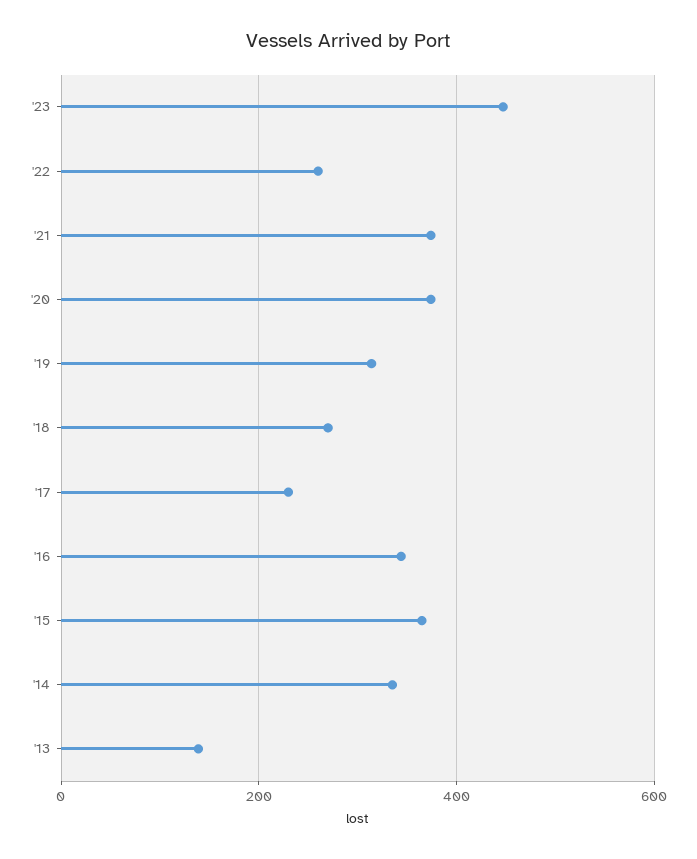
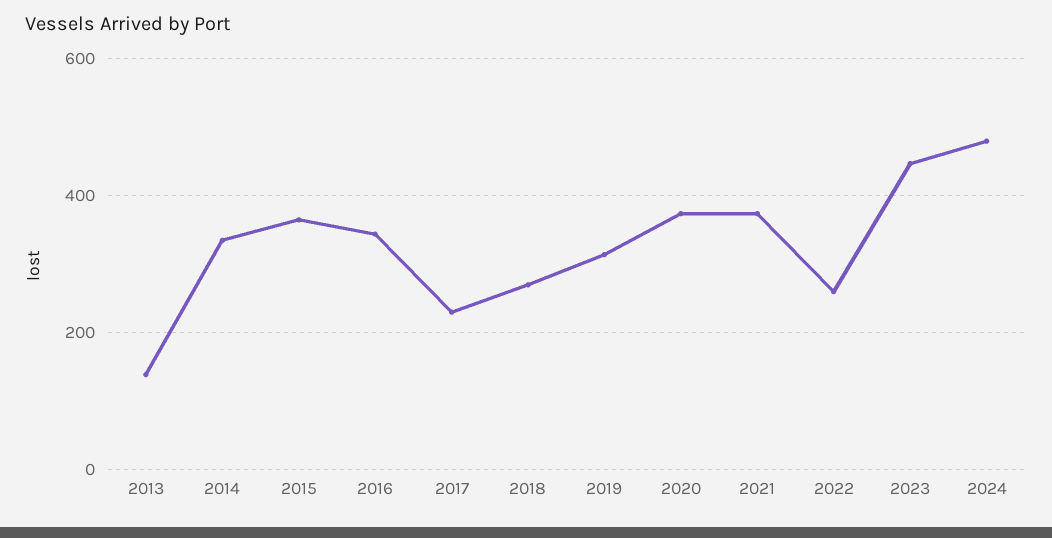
2024: none -> 480

